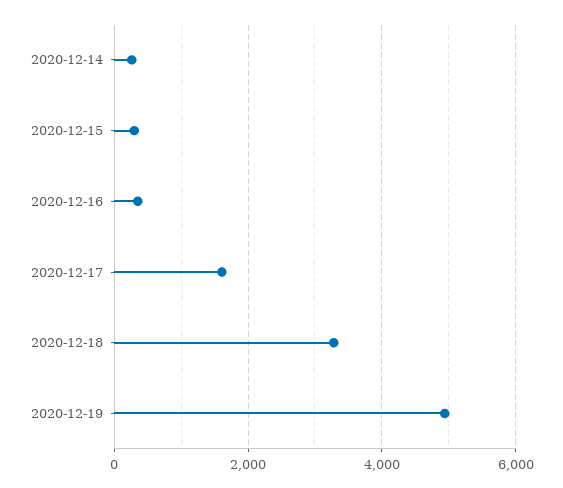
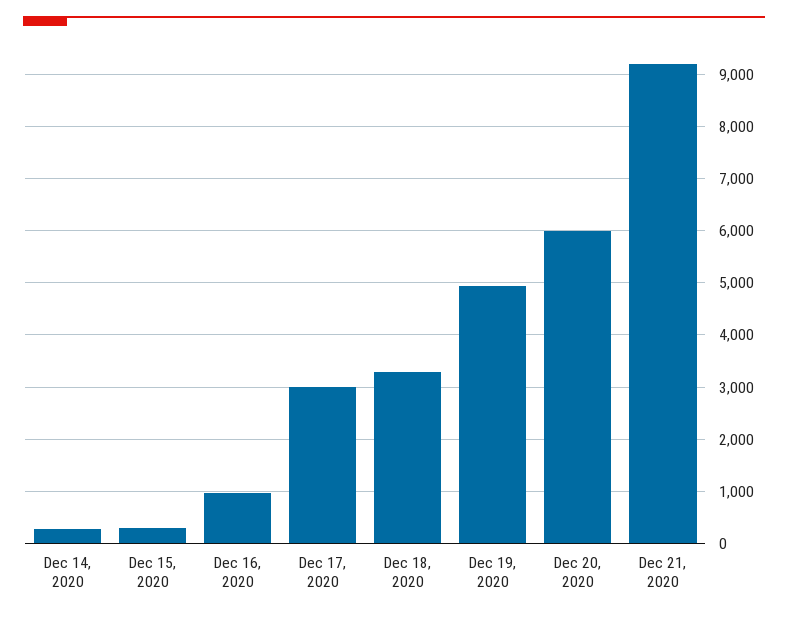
2020-12-16: 400 -> 1000
2020-12-17: 1600 -> 3000
Dec 20, 2020: none -> 6000
Dec 21, 2020: none -> 9200

